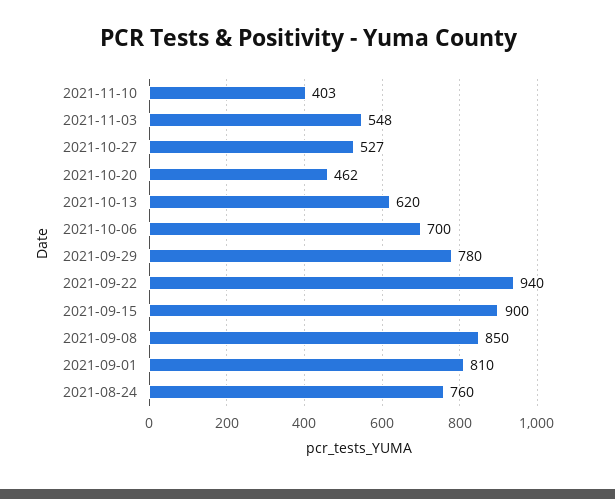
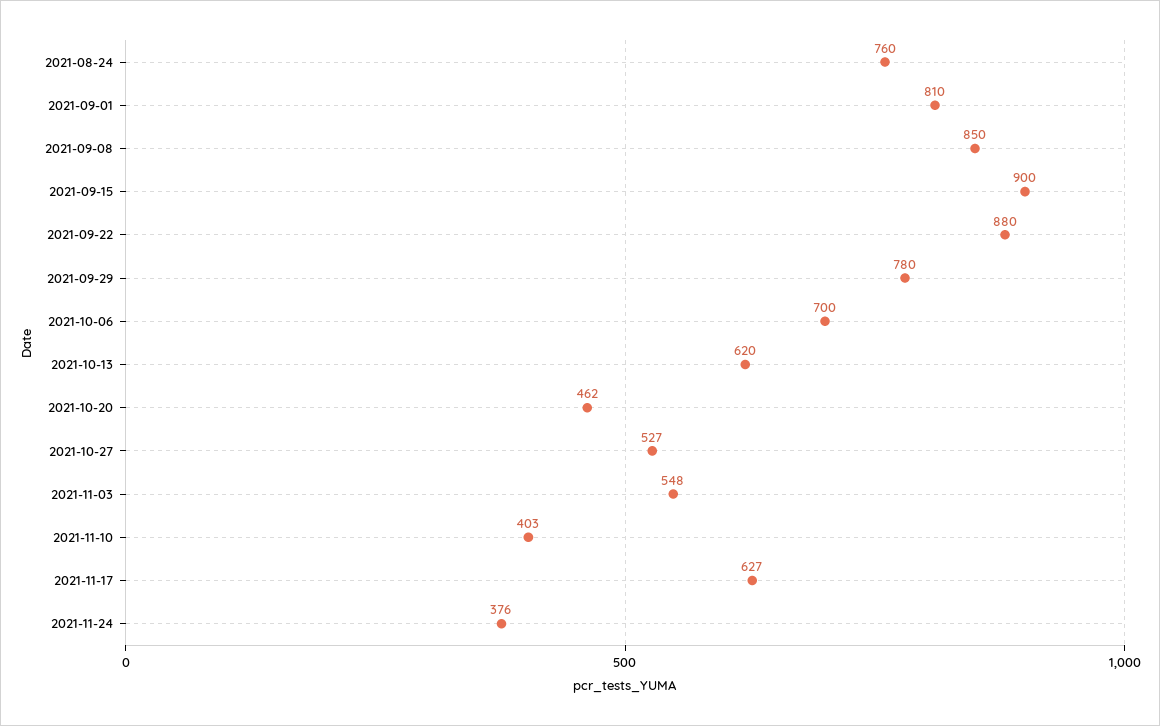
2021-09-22: 940 -> 880
2021-11-17: none -> 627
2021-11-24: none -> 376

